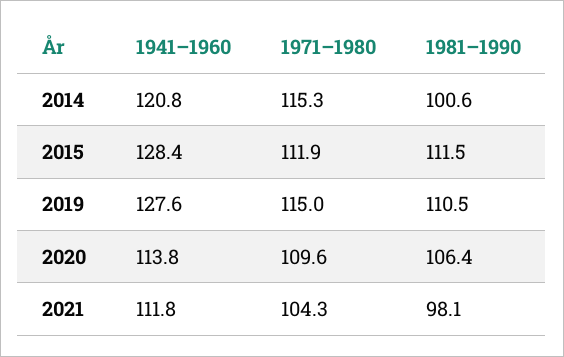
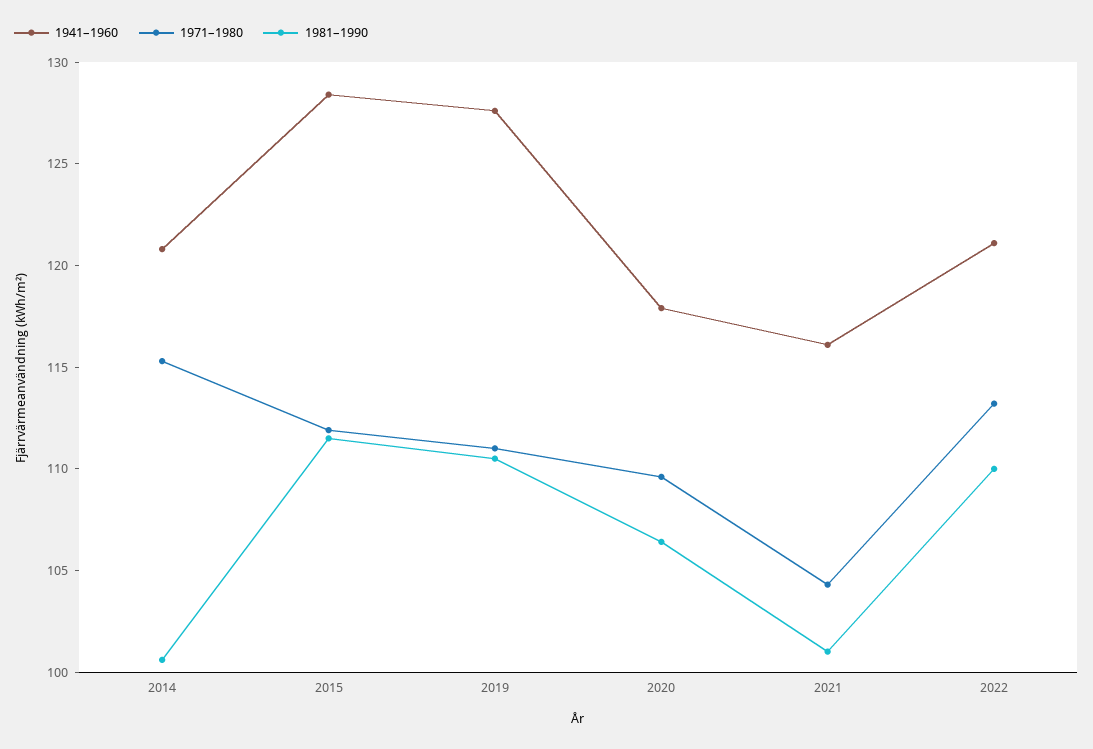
1971–1980, 2019: 115 -> 111
1941–1960, 2020: 113.8 -> 118
1941–1960, 2021: 111.8 -> 116
1981–1990, 2021: 98.1 -> 101
1941–1960, 2022: none -> 121
1971–1980, 2022: none -> 113
1981–1990, 2022: none -> 110

